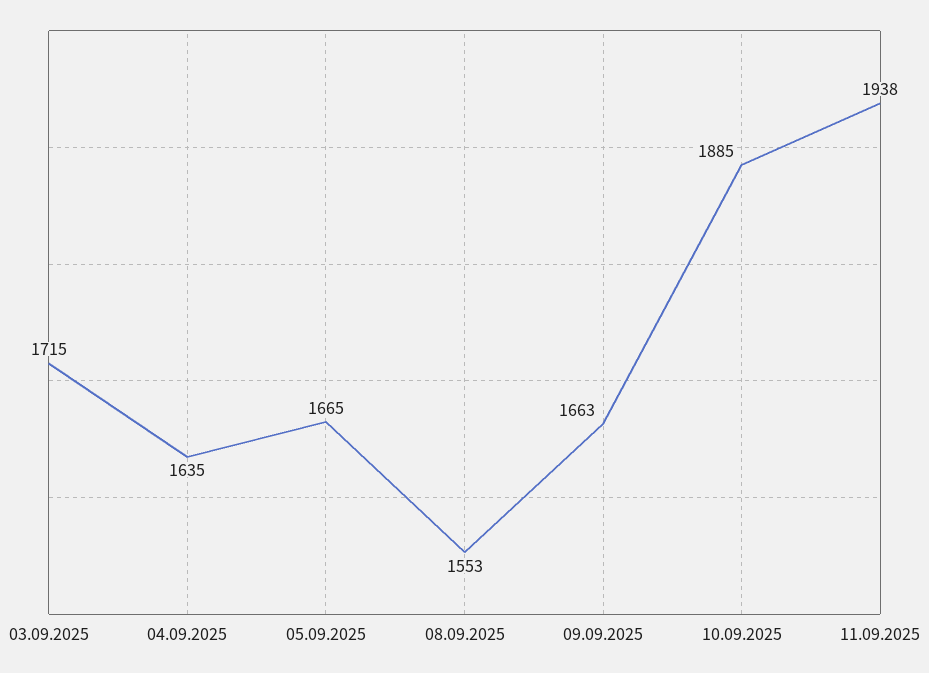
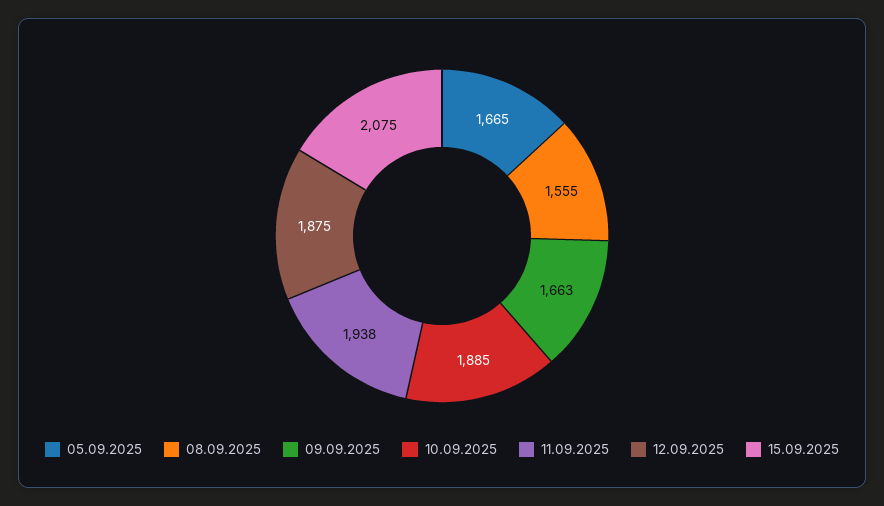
03.09.2025: 1715 -> none
04.09.2025: 1635 -> none
08.09.2025: 1553 -> 1555
12.09.2025: none -> 1875
15.09.2025: none -> 2075

